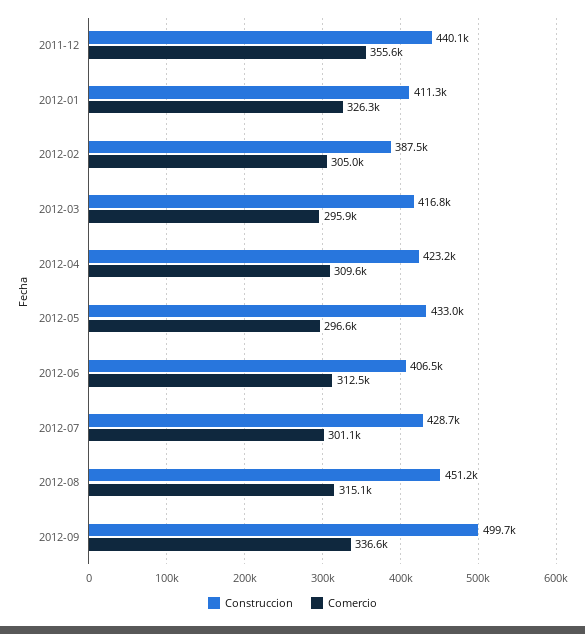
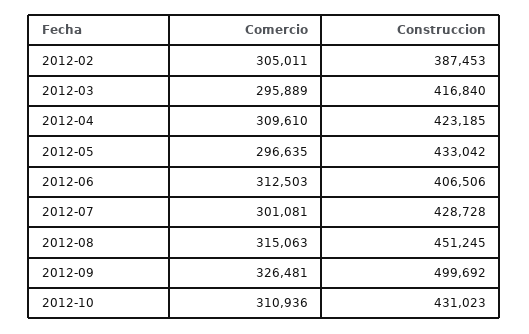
Construccion, 2011-12: 440100 -> none
Comercio, 2011-12: 355600 -> none
Construccion, 2012-01: 411300 -> none
Comercio, 2012-01: 326300 -> none
Comercio, 2012-09: 336600 -> 326481
Comercio, 2012-10: none -> 310936
Construccion, 2012-10: none -> 431023

